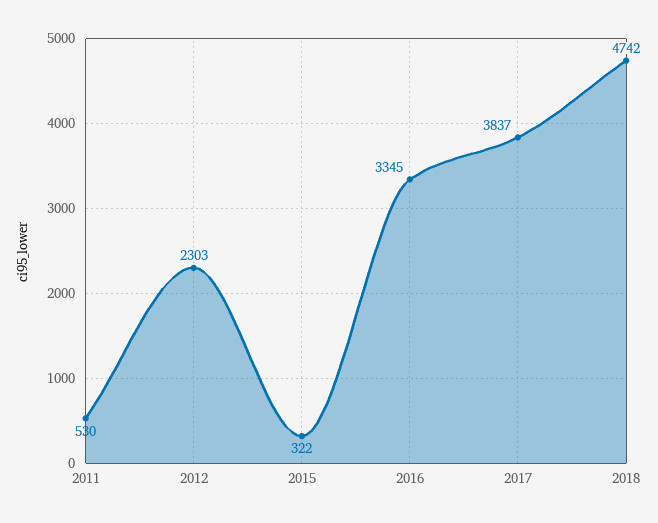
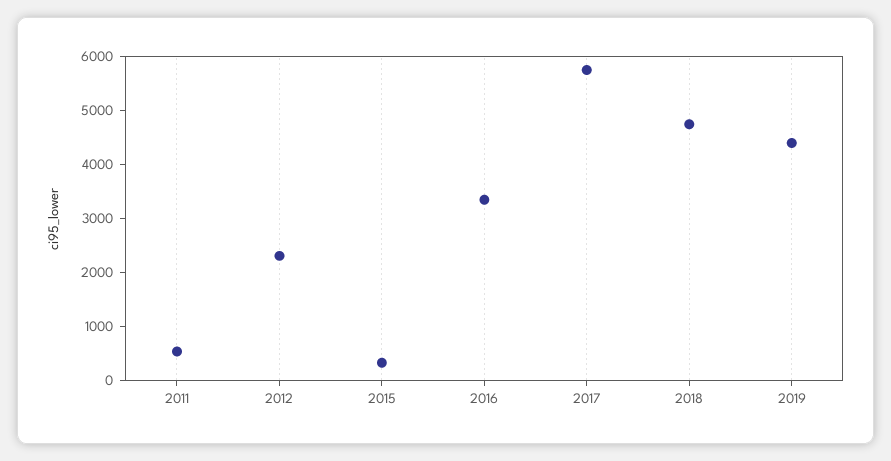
2017: 3837 -> 5800
2019: none -> 4400

